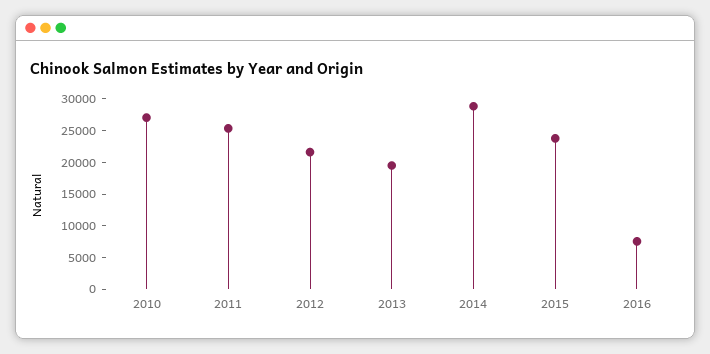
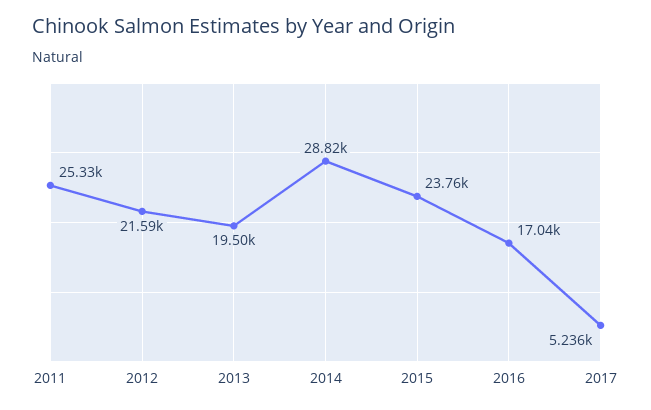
2010: 27500 -> none
2016: 7500 -> 17040
2017: none -> 5236

